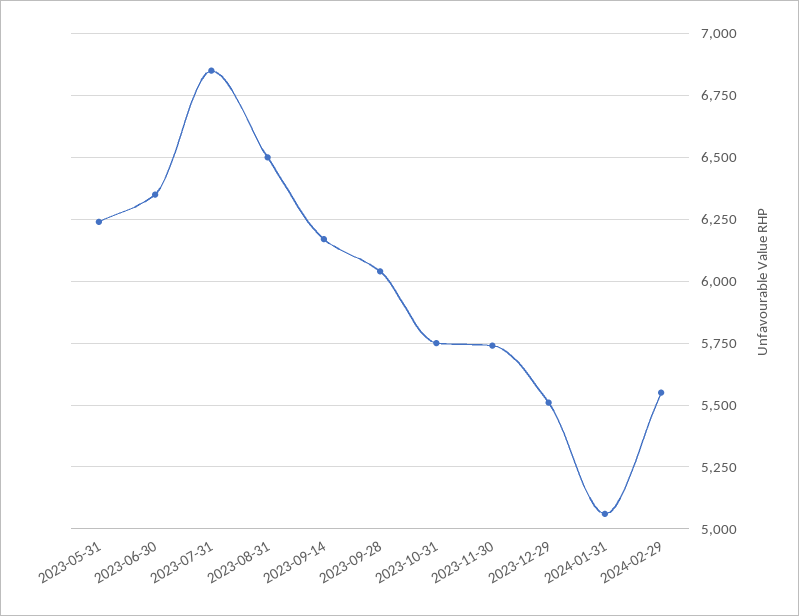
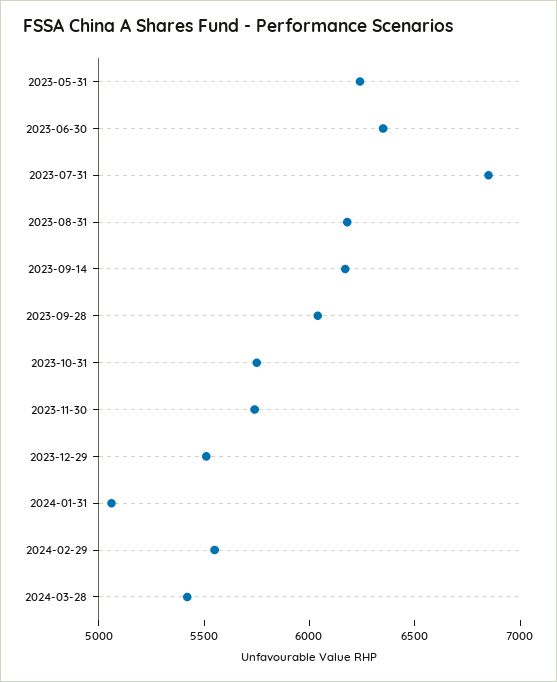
2023-08-31: 6500 -> 6200
2024-03-28: none -> 5400

